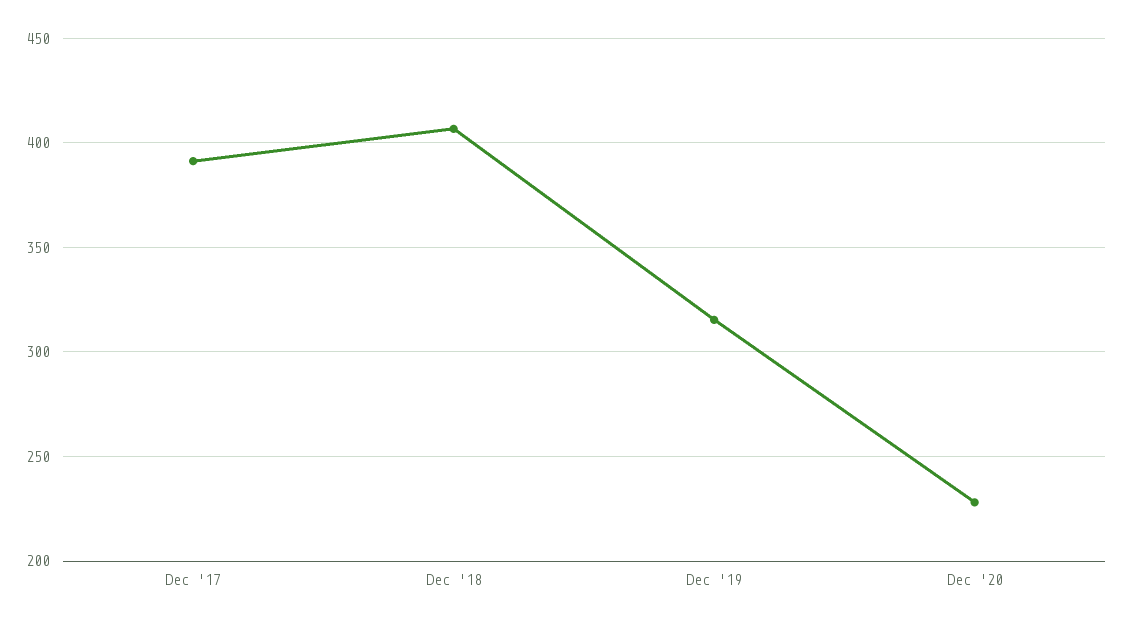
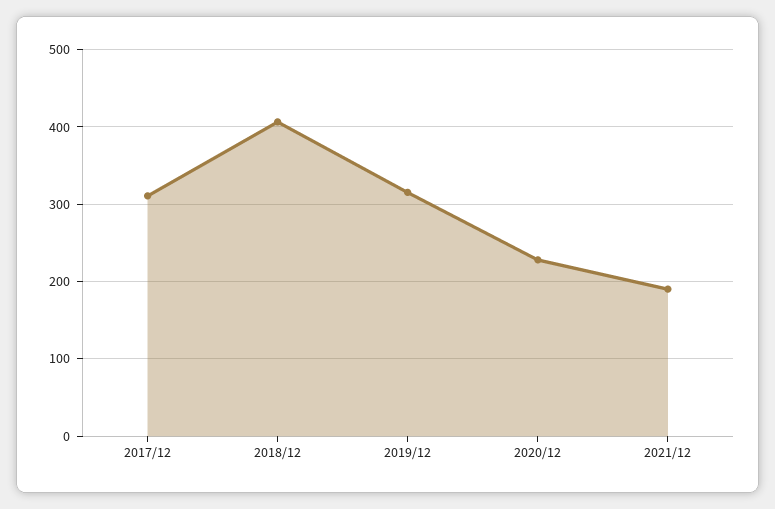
Dec '17: 390 -> 310
2021/12: none -> 190

